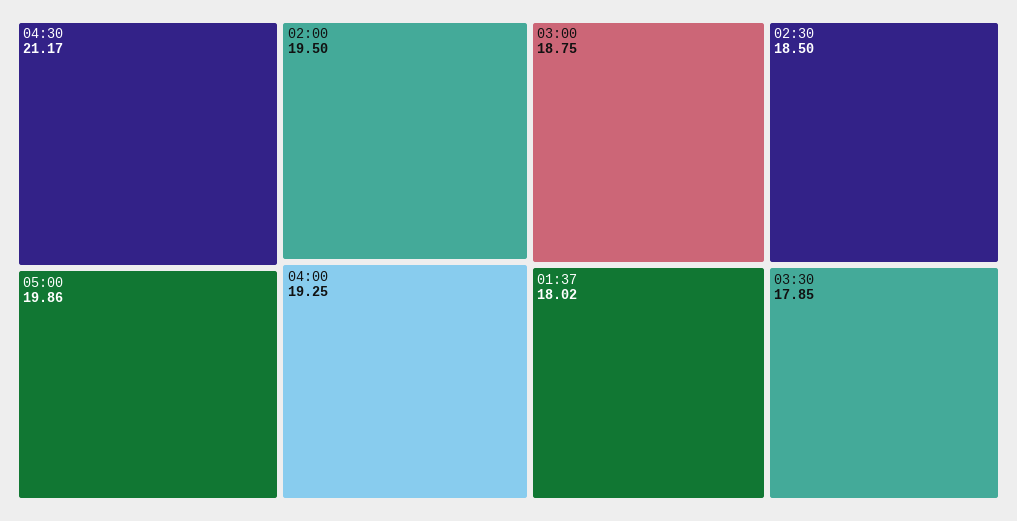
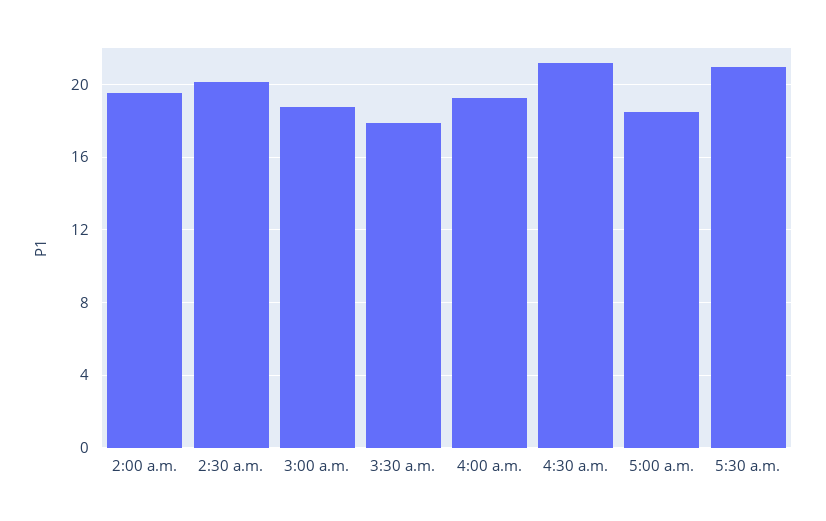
05:00: 19.86 -> 18.5
02:30: 18.5 -> 20
01:37: 18.02 -> none
5:30 a.m.: none -> 21

